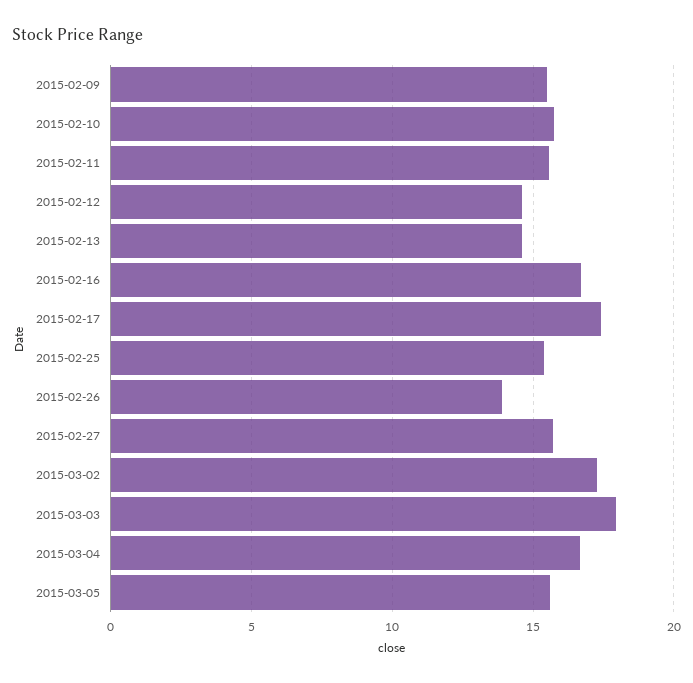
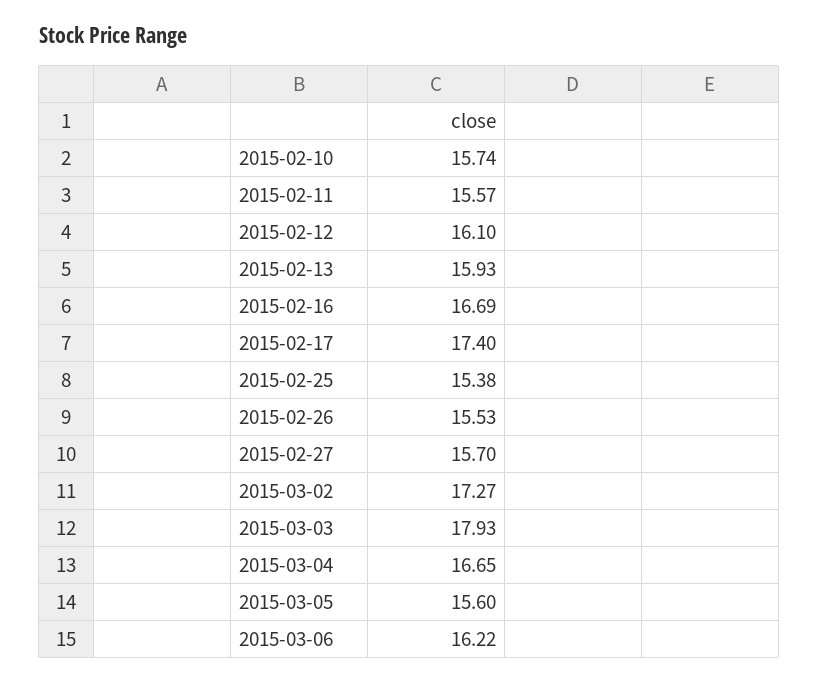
2015-02-09: 15.5 -> none
2015-02-12: 14.5 -> 16.1
2015-02-13: 14.5 -> 15.93
2015-02-26: 14 -> 15.53
2015-03-06: none -> 16.22

